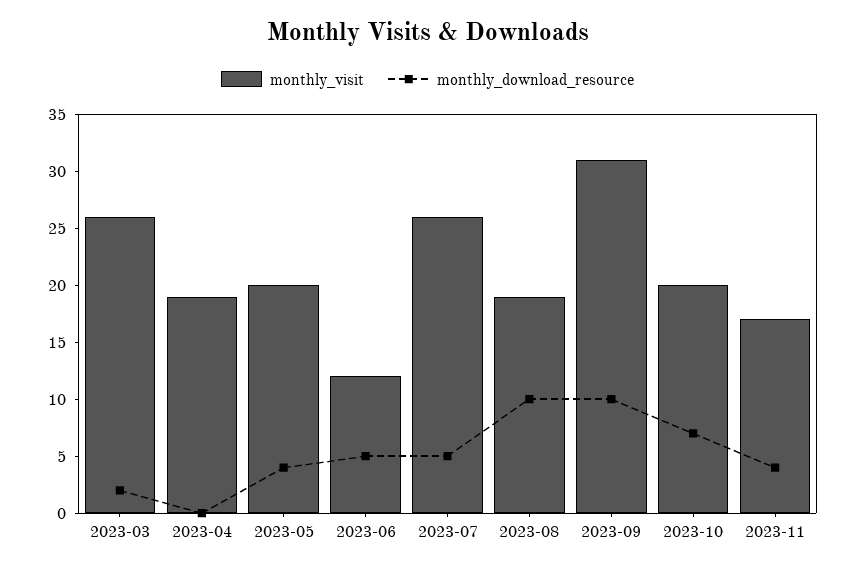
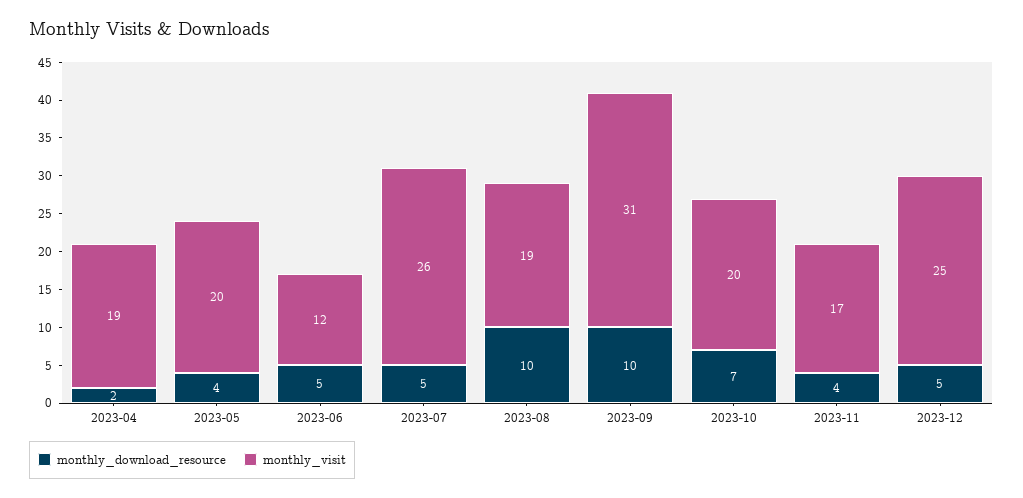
monthly_visit, 2023-03: 26 -> none
monthly_download_resource, 2023-03: 2 -> none
monthly_download_resource, 2023-04: 0 -> 2
monthly_download_resource, 2023-12: none -> 5
monthly_visit, 2023-12: none -> 25

